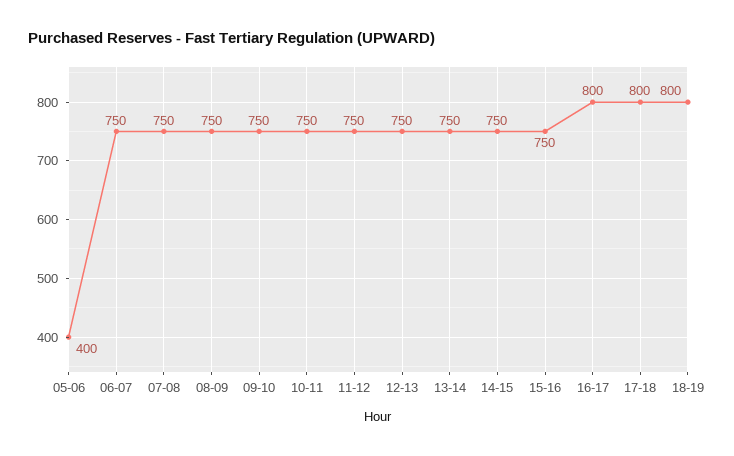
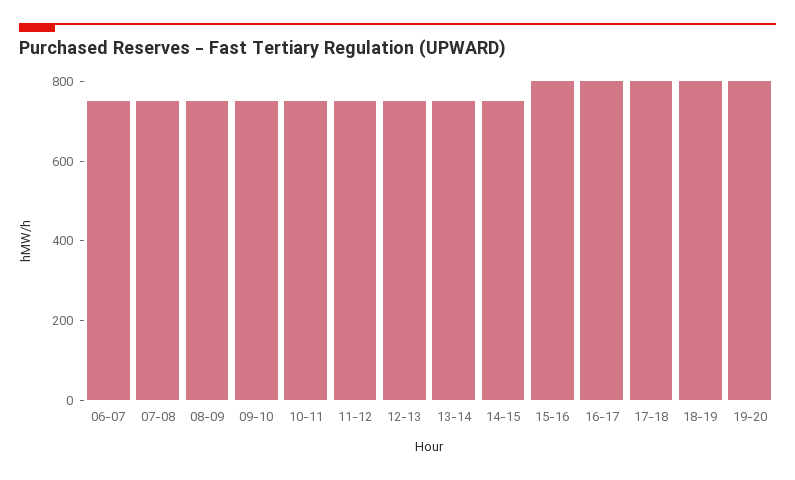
05-06: 400 -> none
15-16: 750 -> 800
19-20: none -> 800

